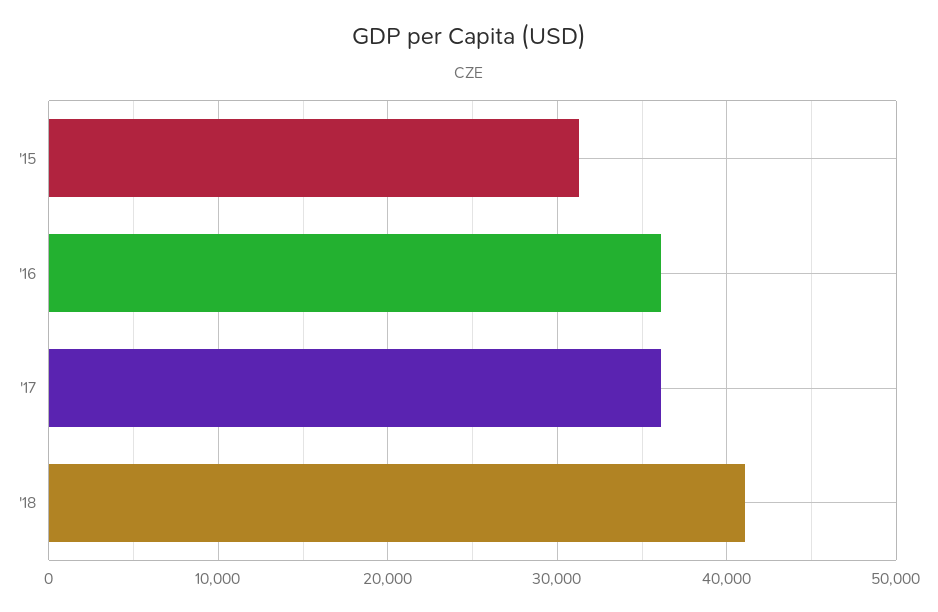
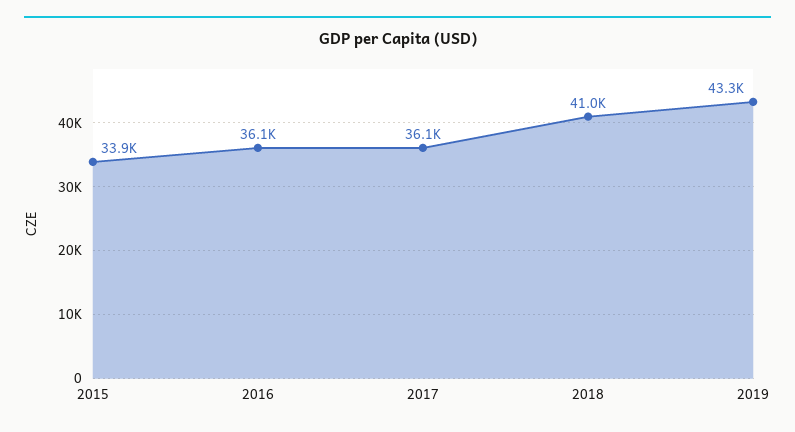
'15: 31000 -> 33900
2019: none -> 43300

